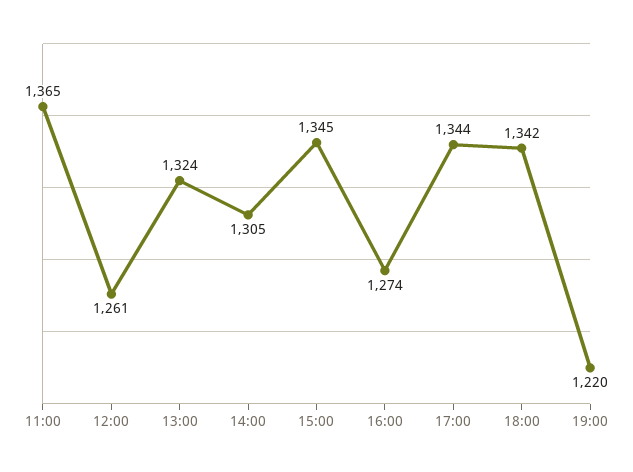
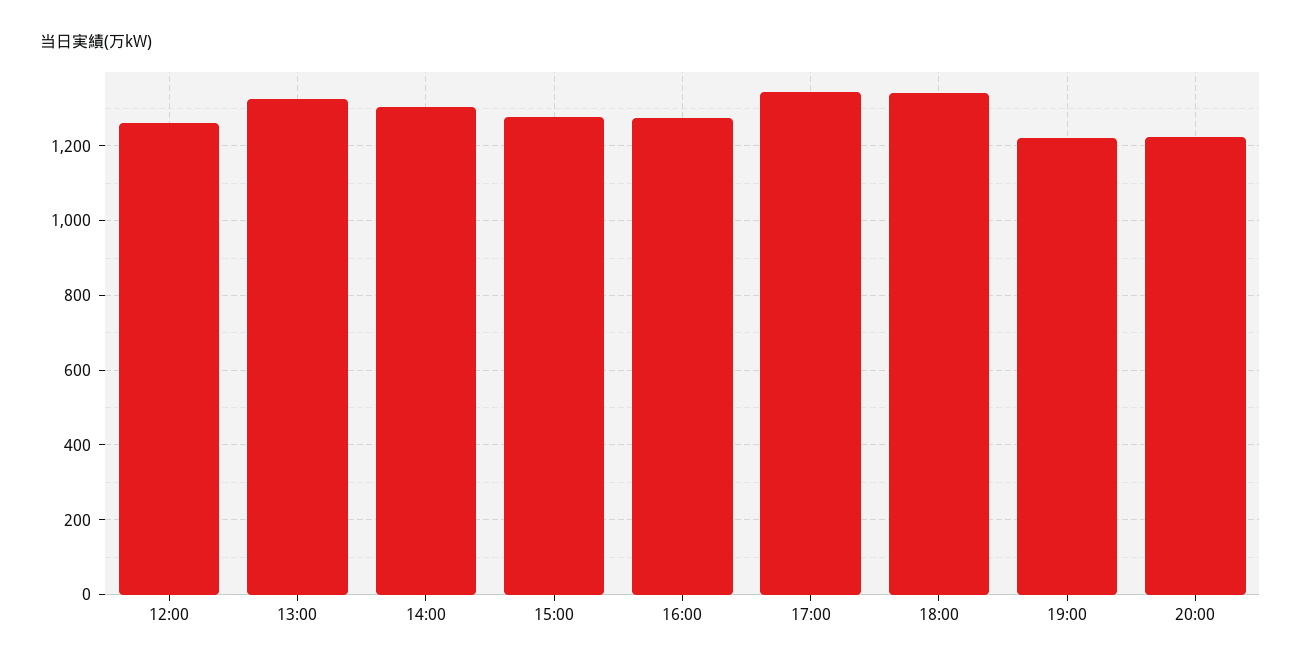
11:00: 1365 -> none
15:00: 1345 -> 1280
20:00: none -> 1220

